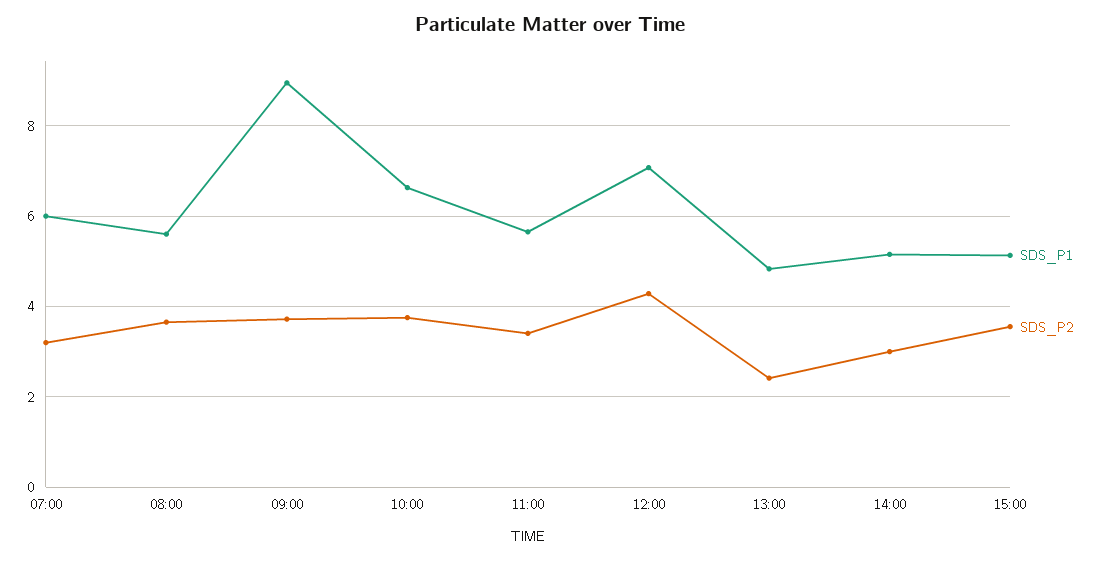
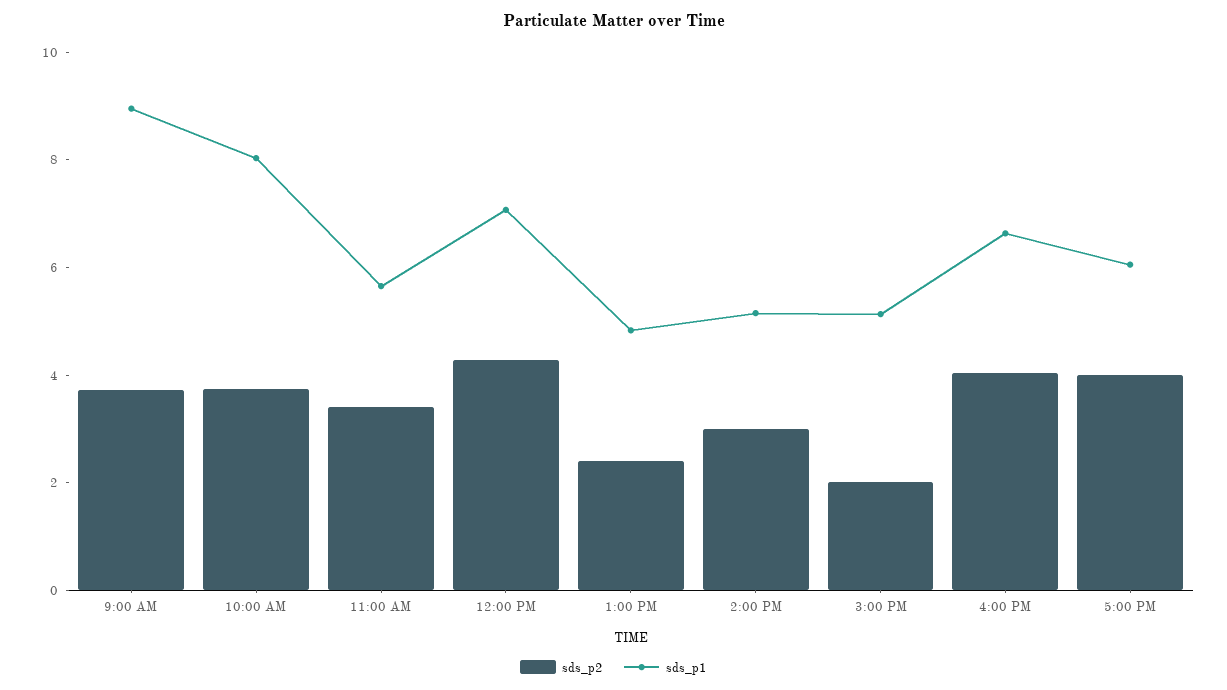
SDS_P1, 07:00: 6 -> none
SDS_P2, 07:00: 3.2 -> none
SDS_P1, 08:00: 5.6 -> none
SDS_P2, 08:00: 3.6 -> none
SDS_P1, 10:00: 6.6 -> 8
SDS_P2, 15:00: 3.6 -> 2
SDS_P2, 4:00 PM: none -> 4
SDS_P1, 4:00 PM: none -> 6.5
SDS_P2, 5:00 PM: none -> 4
SDS_P1, 5:00 PM: none -> 6

